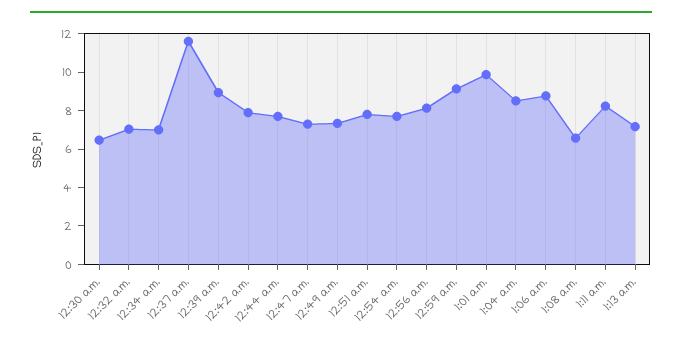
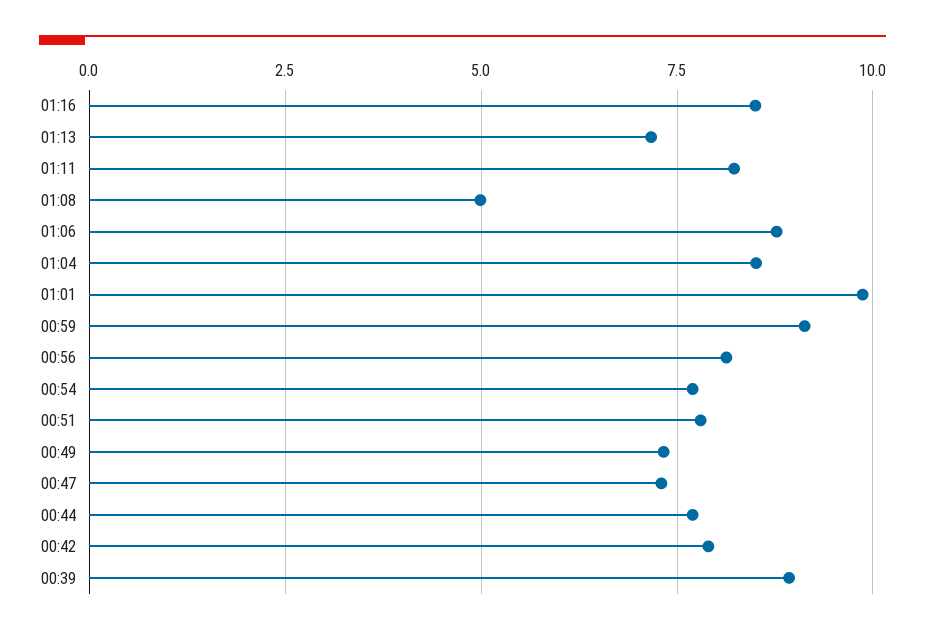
12:30 a.m.: 6.5 -> none
12:32 a.m.: 7 -> none
12:34 a.m.: 7 -> none
12:37 a.m.: 11.5 -> none
1:08 a.m.: 6.5 -> 5
01:16: none -> 8.5

